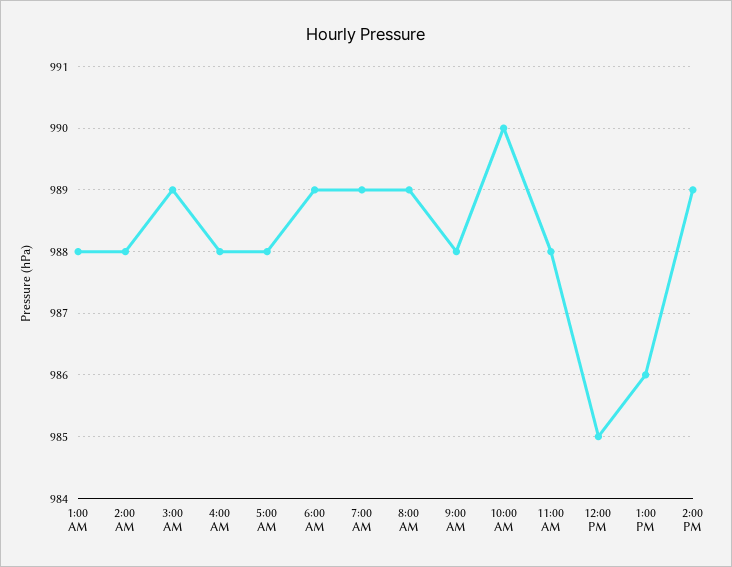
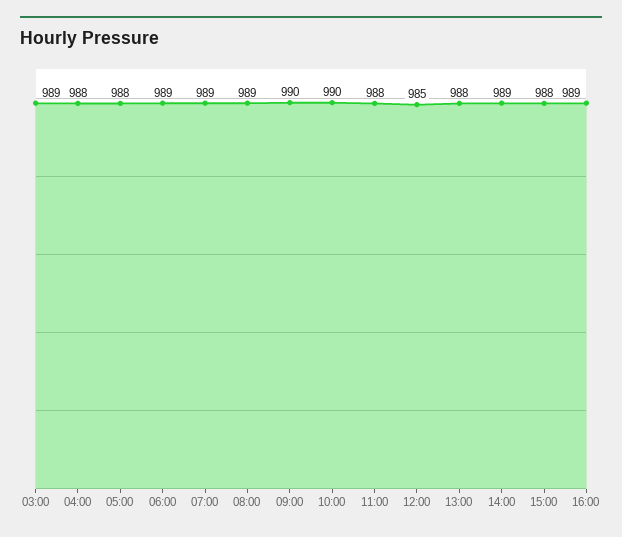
1:00 AM: 988 -> none
2:00 AM: 988 -> none
9:00 AM: 988 -> 990
1:00 PM: 986 -> 988
15:00: none -> 988
16:00: none -> 989

